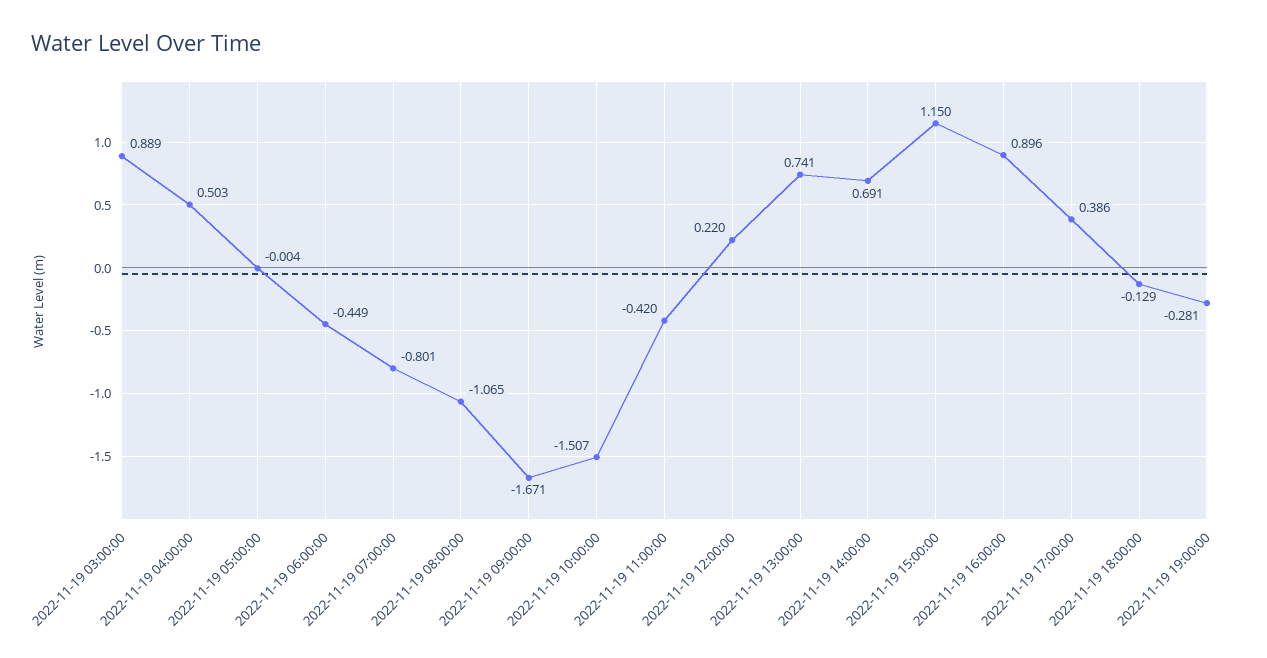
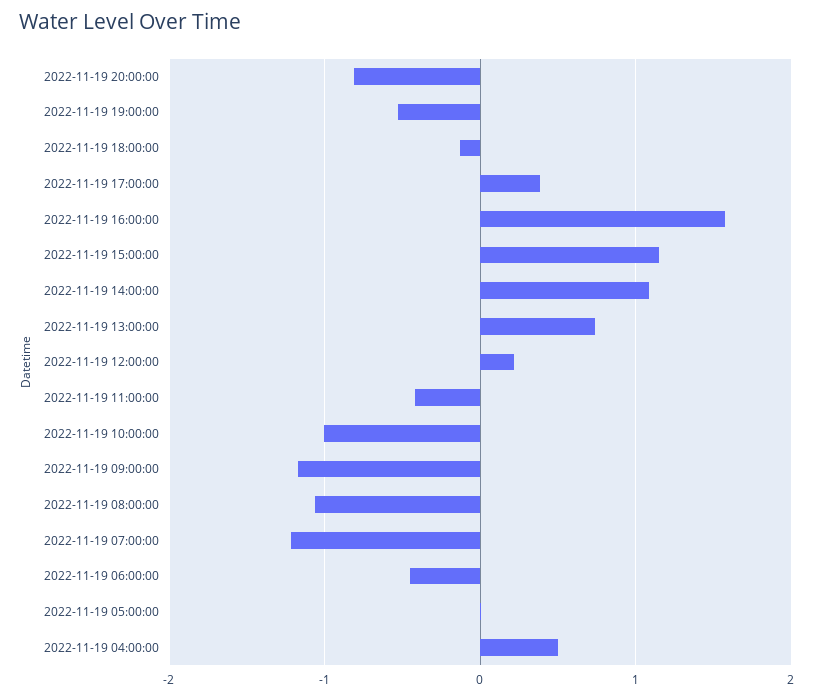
2022-11-19 03:00:00: 0.889 -> none
2022-11-19 07:00:00: -0.801 -> -1.2
2022-11-19 09:00:00: -1.671 -> -1.2
2022-11-19 10:00:00: -1.507 -> -1
2022-11-19 14:00:00: 0.691 -> 1.1
2022-11-19 16:00:00: 0.896 -> 1.6
2022-11-19 19:00:00: -0.281 -> -0.5
2022-11-19 20:00:00: none -> -0.8

